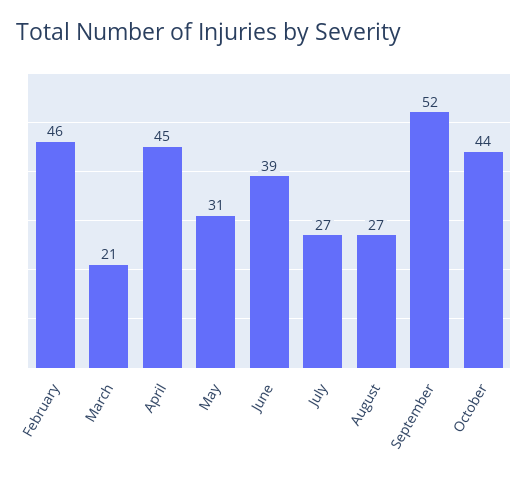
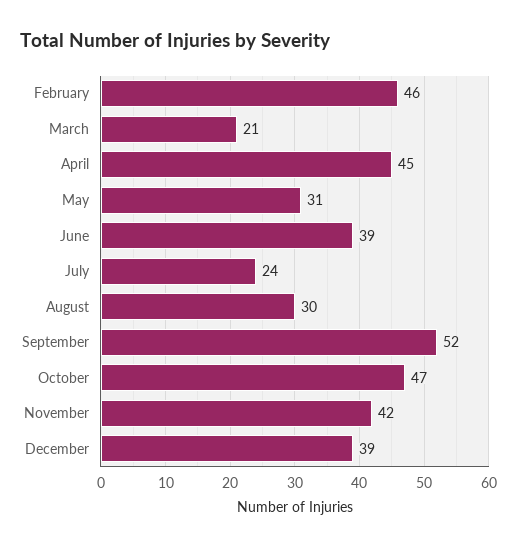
July: 27 -> 24
August: 27 -> 30
October: 44 -> 47
November: none -> 42
December: none -> 39

